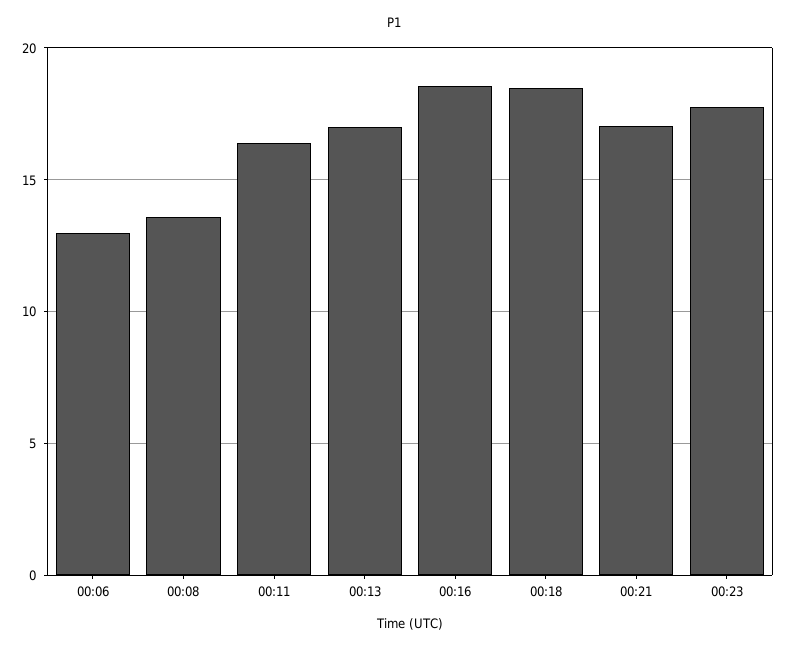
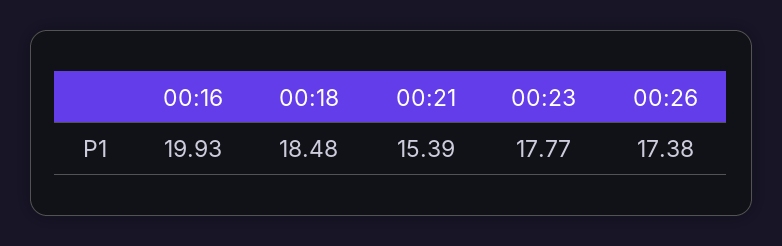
00:06: 13 -> none
00:08: 13.5 -> none
00:11: 16.5 -> none
00:13: 17 -> none
00:16: 18.5 -> 19.93
00:21: 17 -> 15.39
00:26: none -> 17.38

